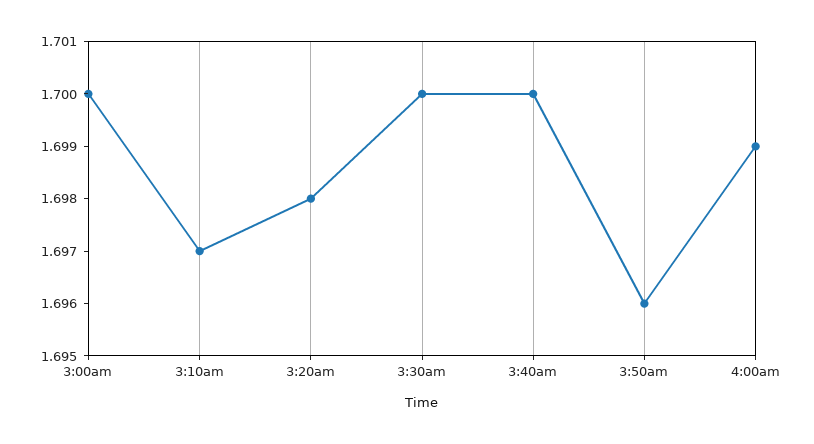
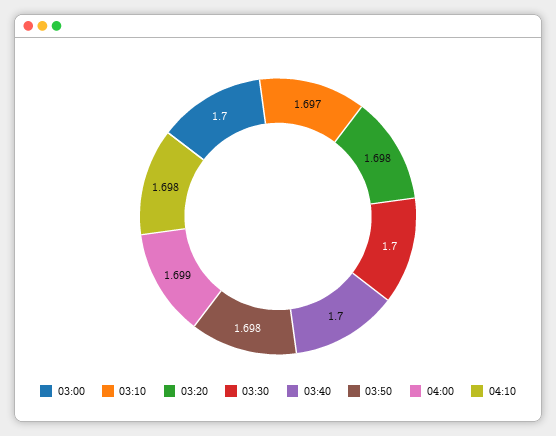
3:50am: 1.696 -> 1.698
04:10: none -> 1.698

